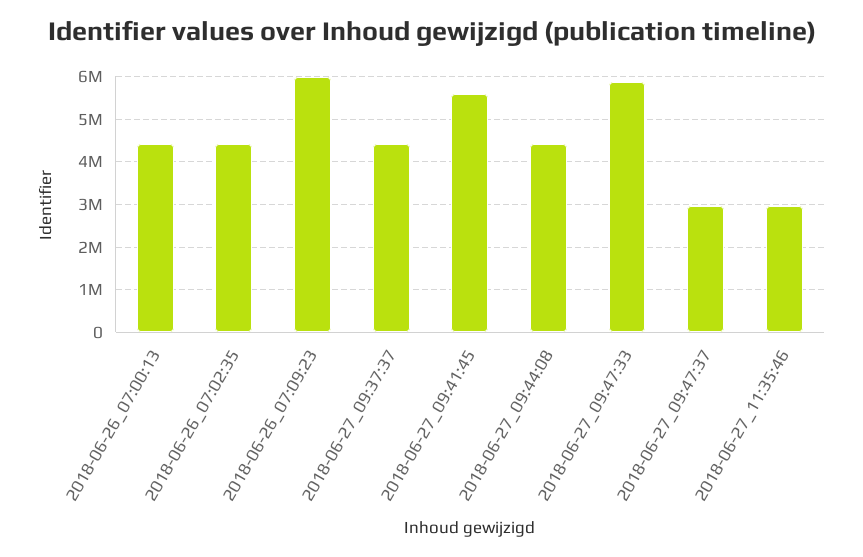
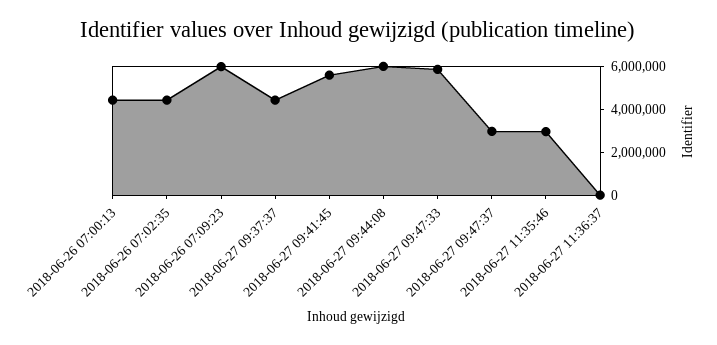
2018-06-27_09:44:08: 4400000 -> 6000000
2018-06-27 11:36:37: none -> 0

